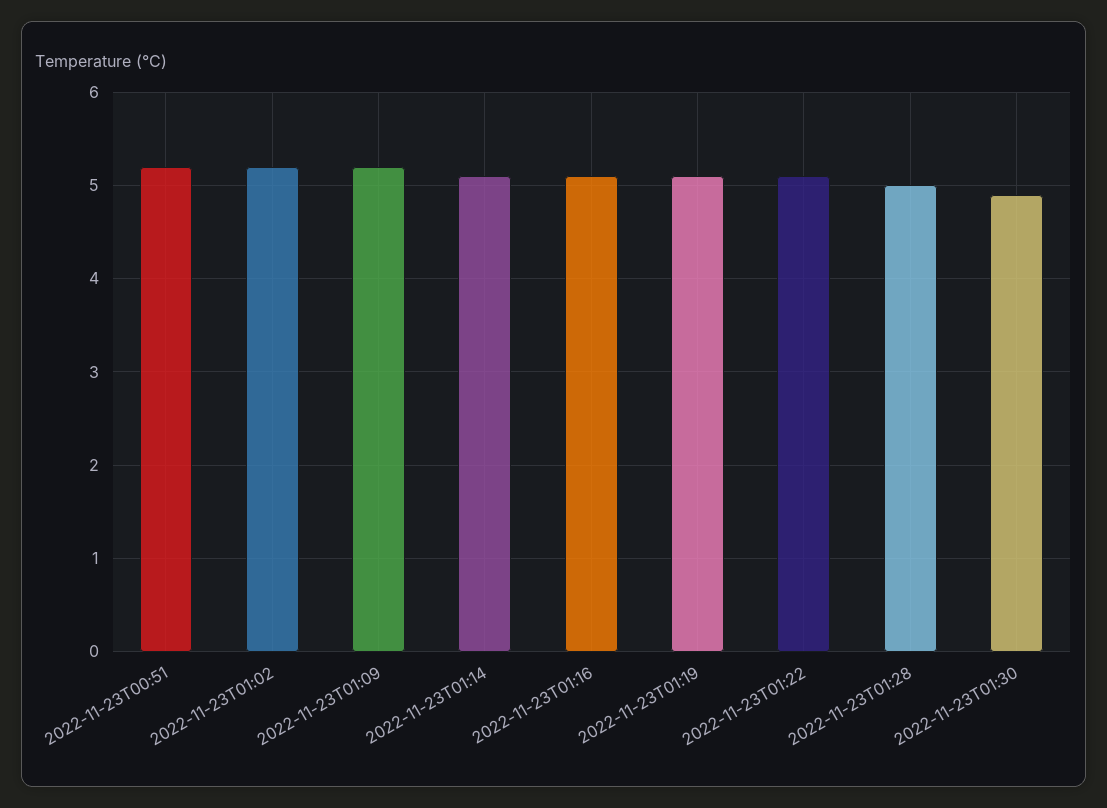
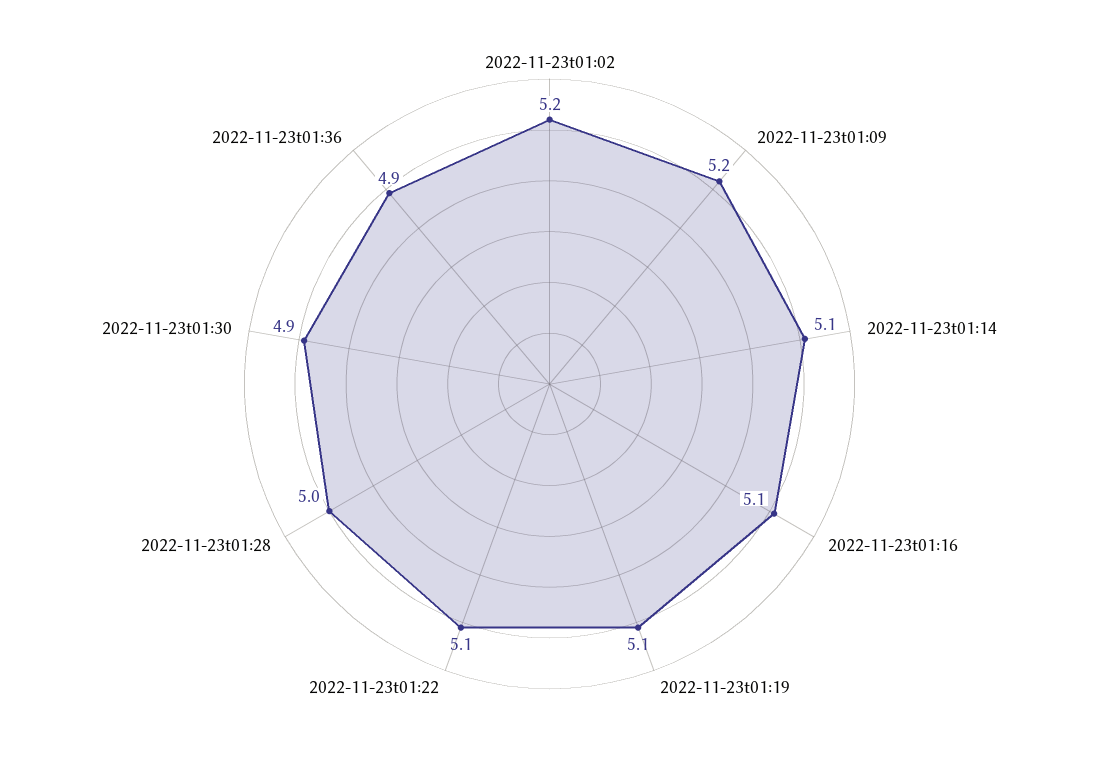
2022-11-23T00:51: 5.2 -> none
2022-11-23t01:36: none -> 4.9

